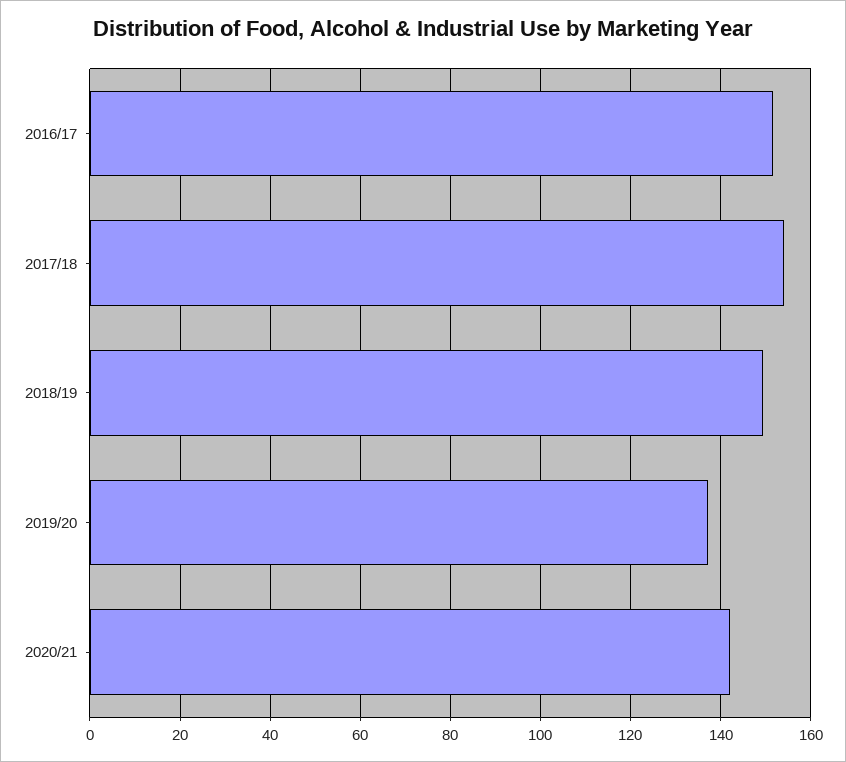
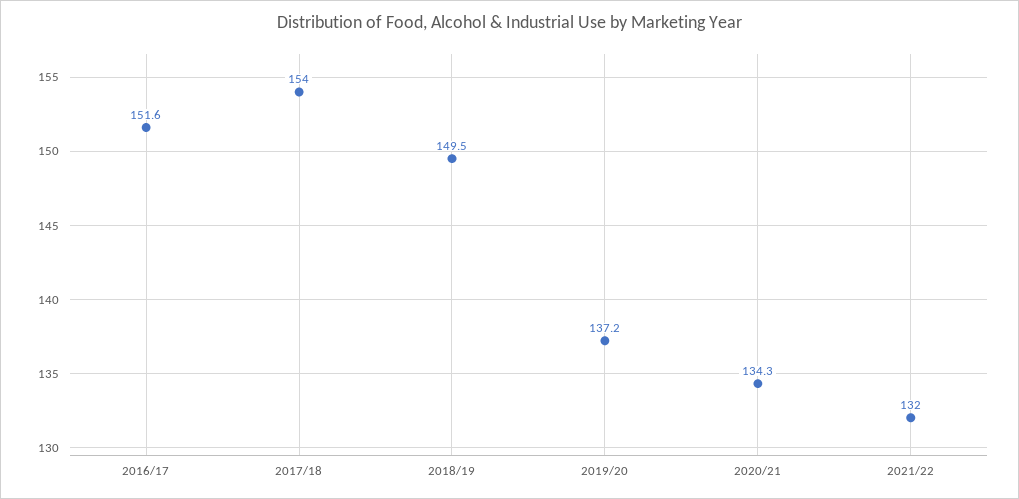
2020/21: 142 -> 134.3
2021/22: none -> 132

